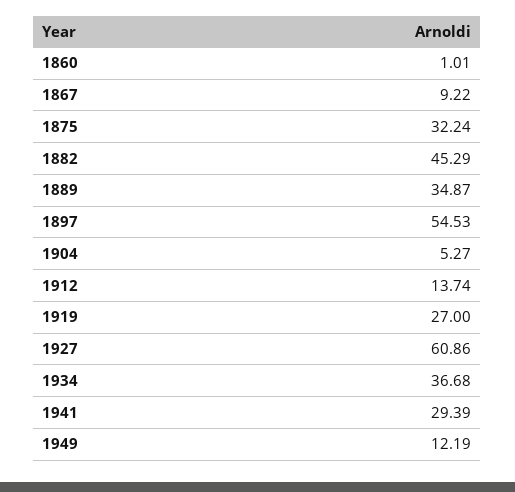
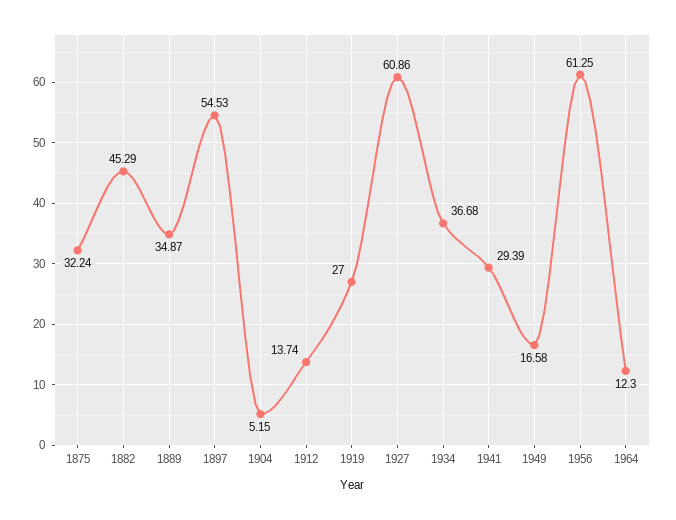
1860: 1.01 -> none
1867: 9.22 -> none
1904: 5.27 -> 5.15
1949: 12.19 -> 16.58
1956: none -> 61.25
1964: none -> 12.3

